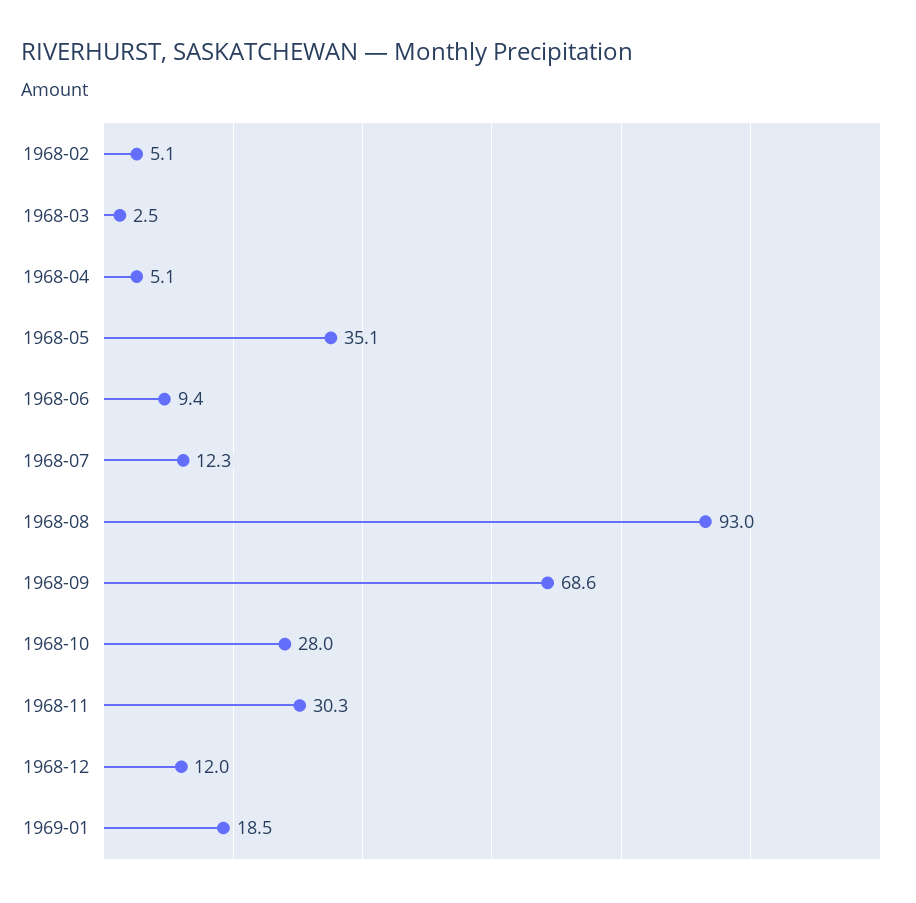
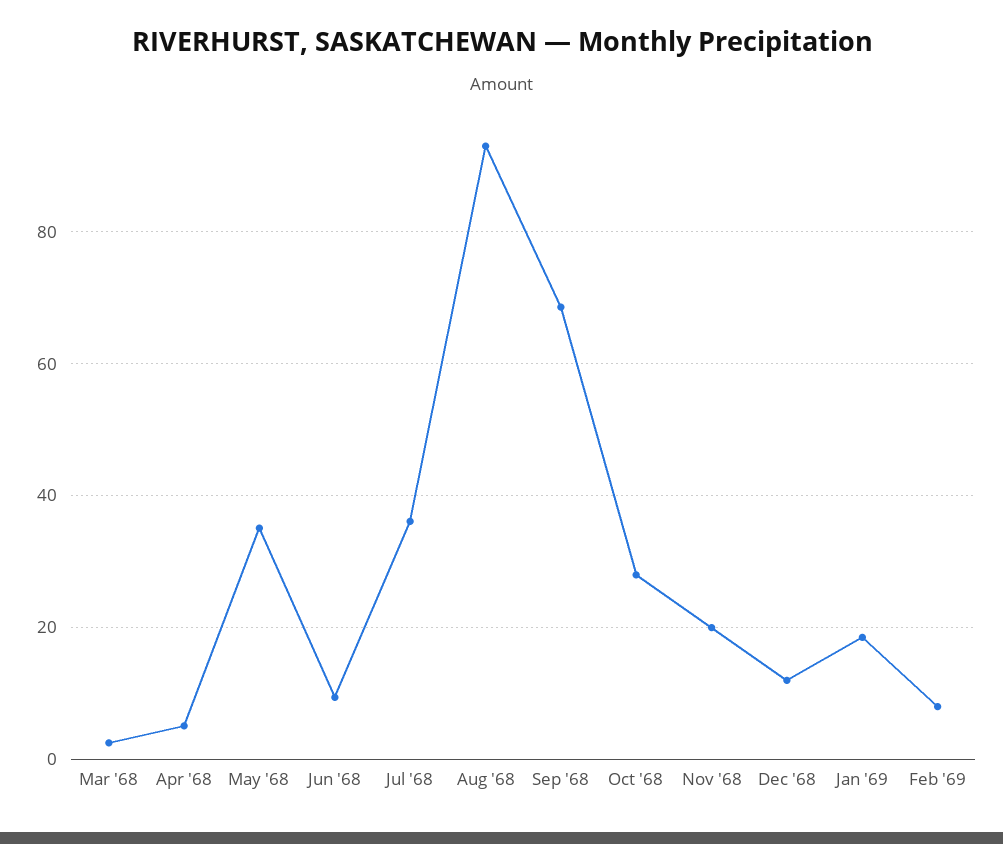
1968-02: 5.1 -> none
1968-07: 12.3 -> 36
1968-11: 30.3 -> 20
Feb '69: none -> 8

